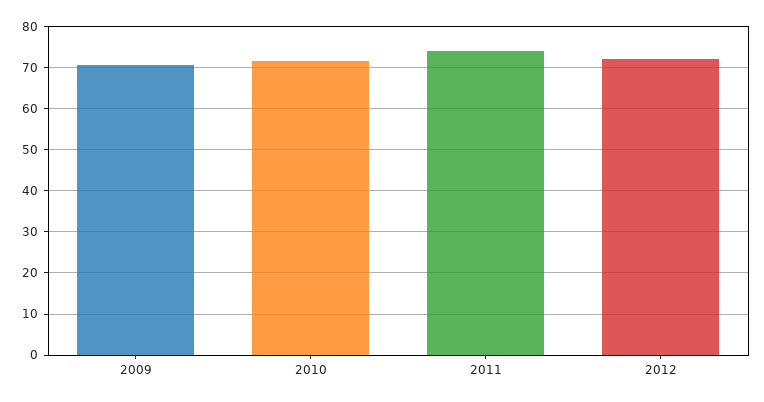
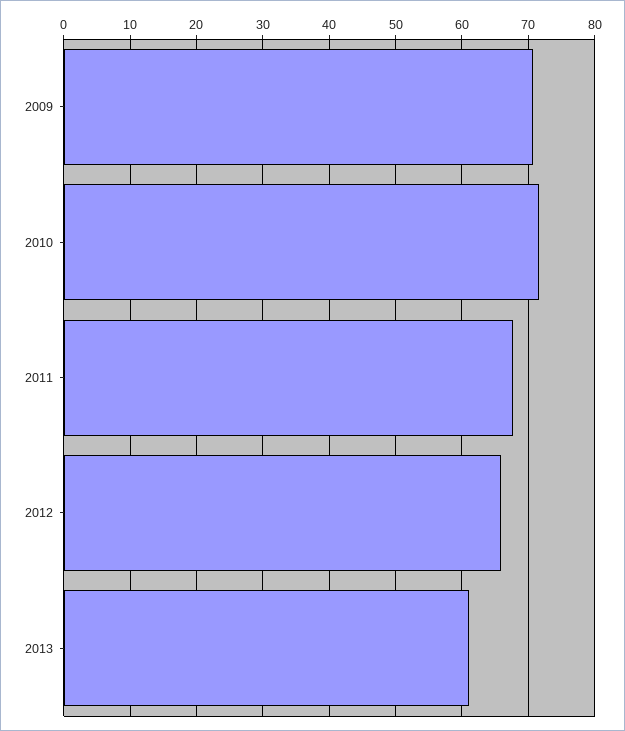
2011: 74 -> 68
2012: 72 -> 66
2013: none -> 61

